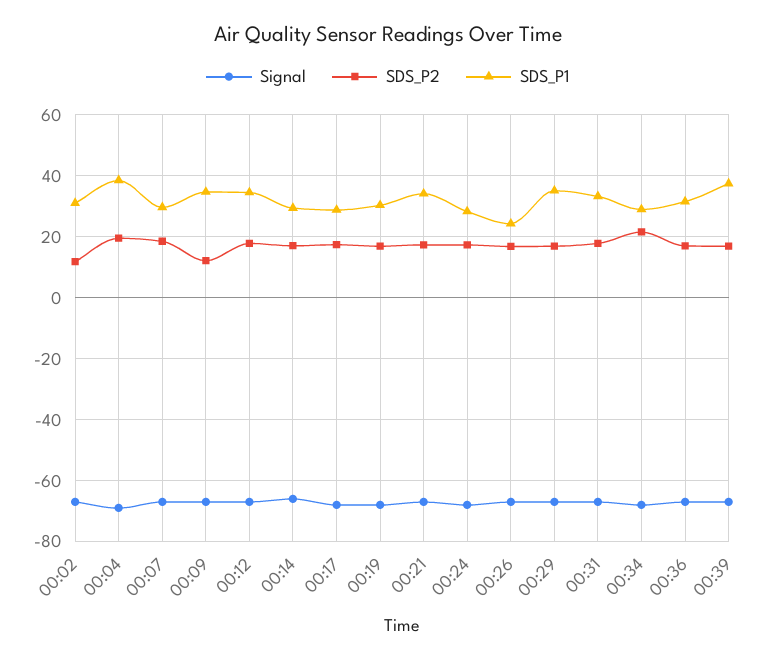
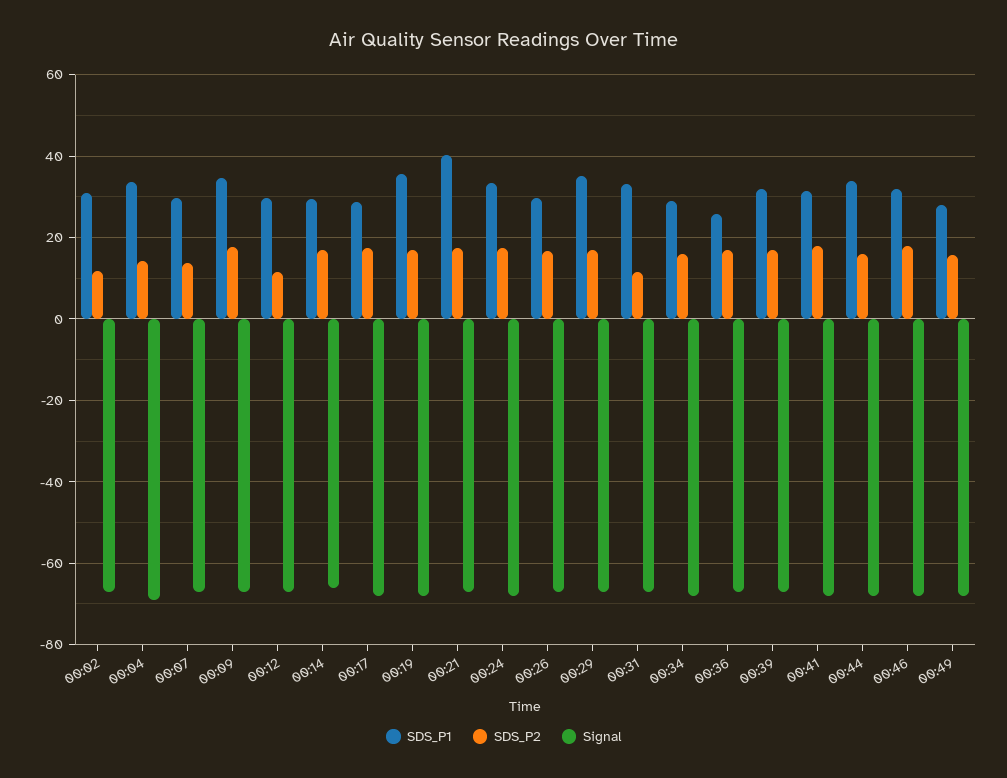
SDS_P2, 00:04: 20 -> 14
SDS_P1, 00:04: 38 -> 34
SDS_P2, 00:07: 18 -> 14
SDS_P2, 00:09: 12 -> 18
SDS_P2, 00:12: 18 -> 12
SDS_P1, 00:12: 34 -> 30
SDS_P1, 00:19: 30 -> 36
SDS_P1, 00:21: 34 -> 40
SDS_P1, 00:24: 28 -> 34
SDS_P1, 00:26: 24 -> 30
SDS_P2, 00:31: 18 -> 12
SDS_P2, 00:34: 22 -> 16
SDS_P1, 00:36: 32 -> 26
SDS_P1, 00:39: 38 -> 32
SDS_P1, 00:41: none -> 32
SDS_P2, 00:41: none -> 18
Signal, 00:41: none -> -68
SDS_P1, 00:44: none -> 34
SDS_P2, 00:44: none -> 16
Signal, 00:44: none -> -68
SDS_P1, 00:46: none -> 32
SDS_P2, 00:46: none -> 18
Signal, 00:46: none -> -68
SDS_P1, 00:49: none -> 28
SDS_P2, 00:49: none -> 16
Signal, 00:49: none -> -68

